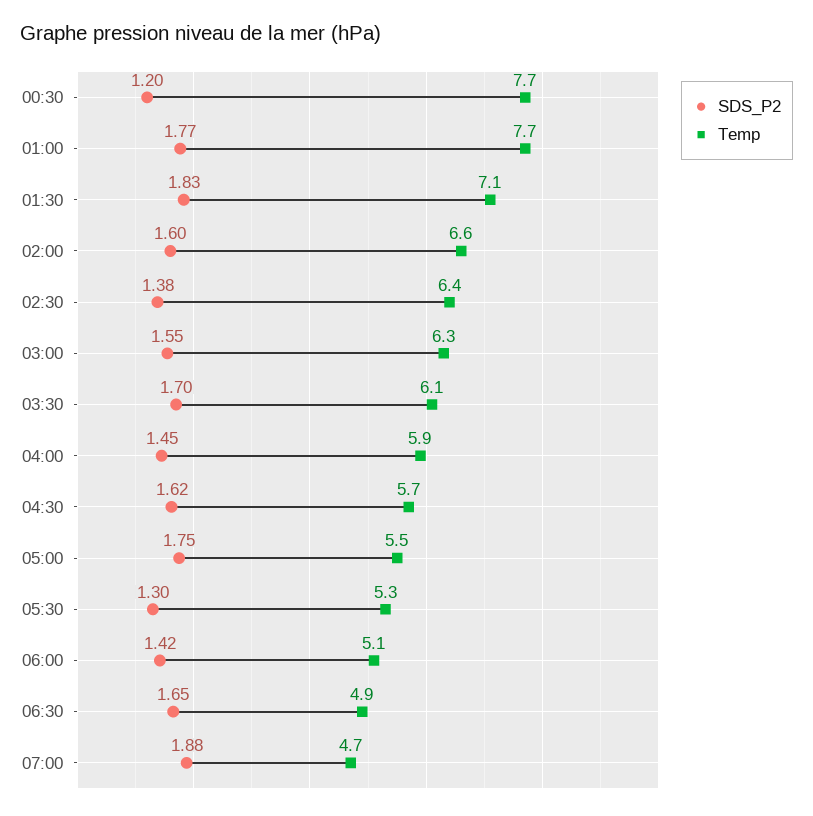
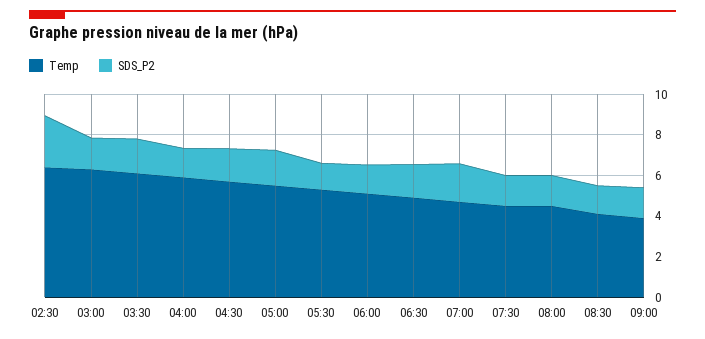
SDS_P2, 00:30: 1.2 -> none
Temp, 00:30: 7.7 -> none
SDS_P2, 01:00: 1.77 -> none
Temp, 01:00: 7.7 -> none
SDS_P2, 01:30: 1.83 -> none
Temp, 01:30: 7.1 -> none
SDS_P2, 02:00: 1.6 -> none
Temp, 02:00: 6.6 -> none
SDS_P2, 02:30: 1.38 -> 2.5
Temp, 07:30: none -> 4.5
SDS_P2, 07:30: none -> 1.5
Temp, 08:00: none -> 4.5
SDS_P2, 08:00: none -> 1.5
Temp, 08:30: none -> 4
SDS_P2, 08:30: none -> 1.5
Temp, 09:00: none -> 4
SDS_P2, 09:00: none -> 1.5

